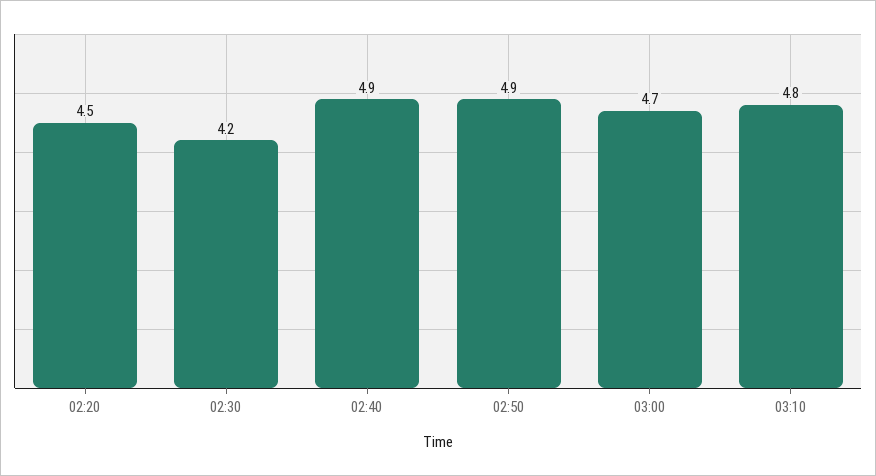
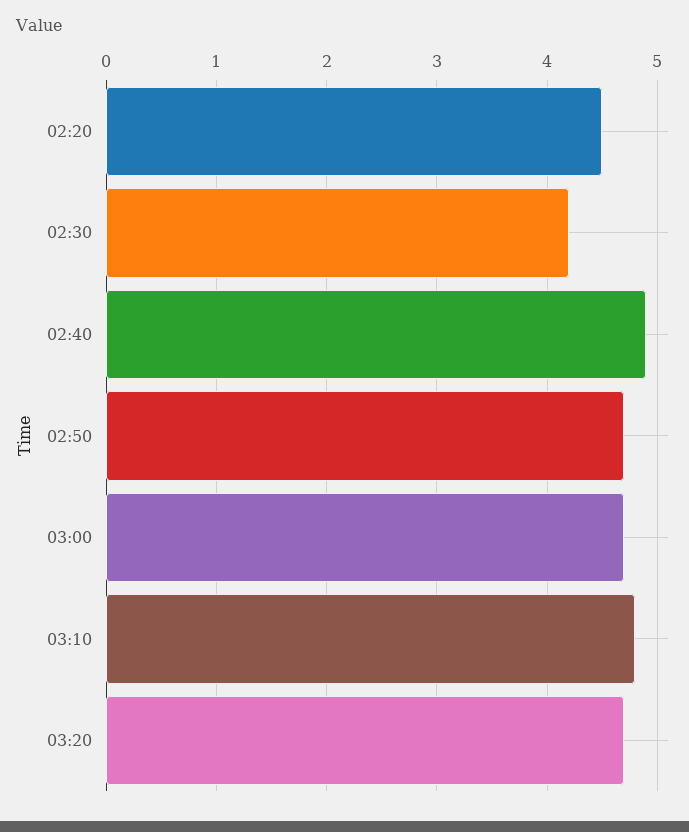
02:50: 4.9 -> 4.7
03:20: none -> 4.7

